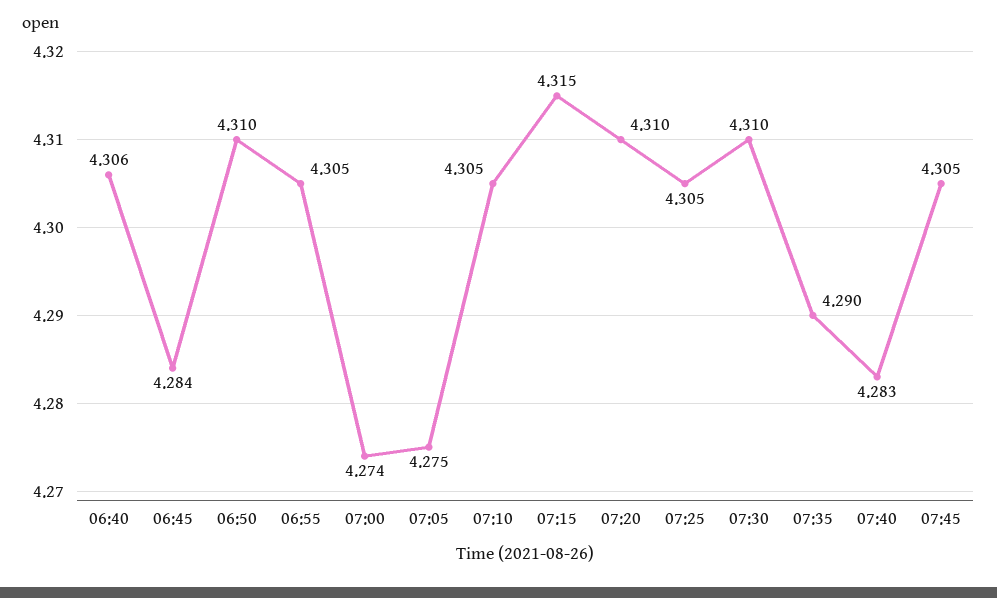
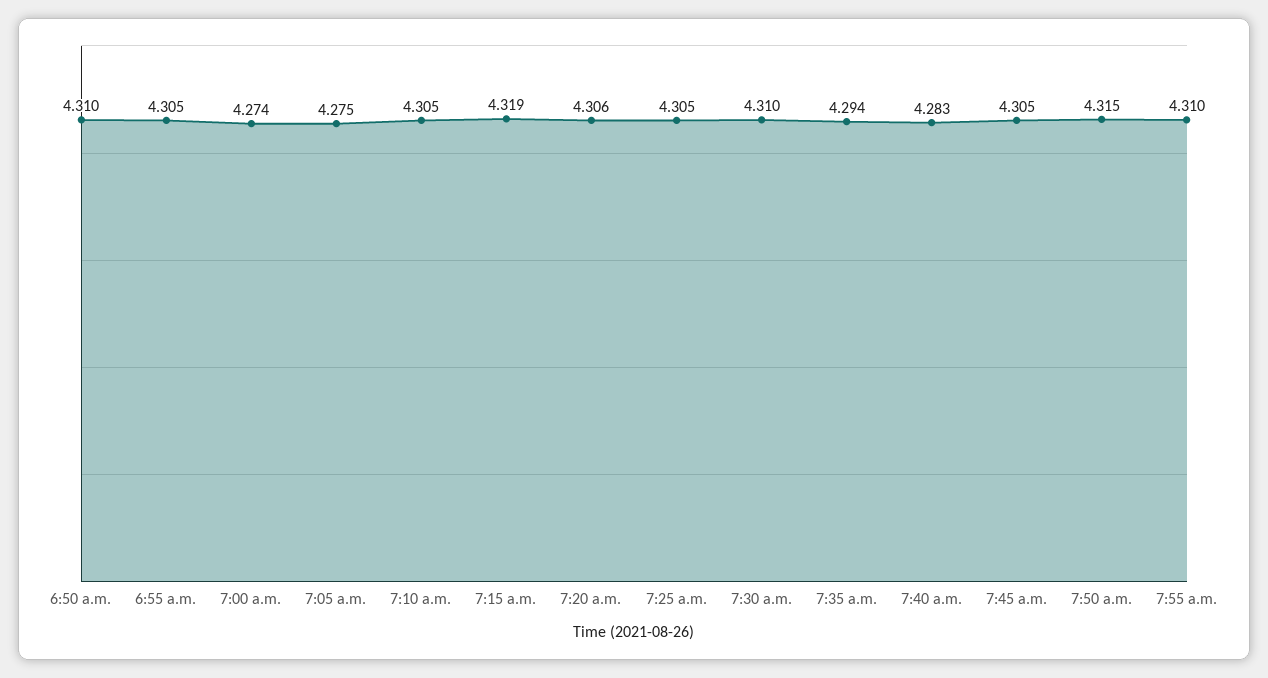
06:40: 4.306 -> none
06:45: 4.284 -> none
07:15: 4.315 -> 4.319
07:20: 4.31 -> 4.306
07:35: 4.29 -> 4.294
7:50 a.m.: none -> 4.315
7:55 a.m.: none -> 4.31

